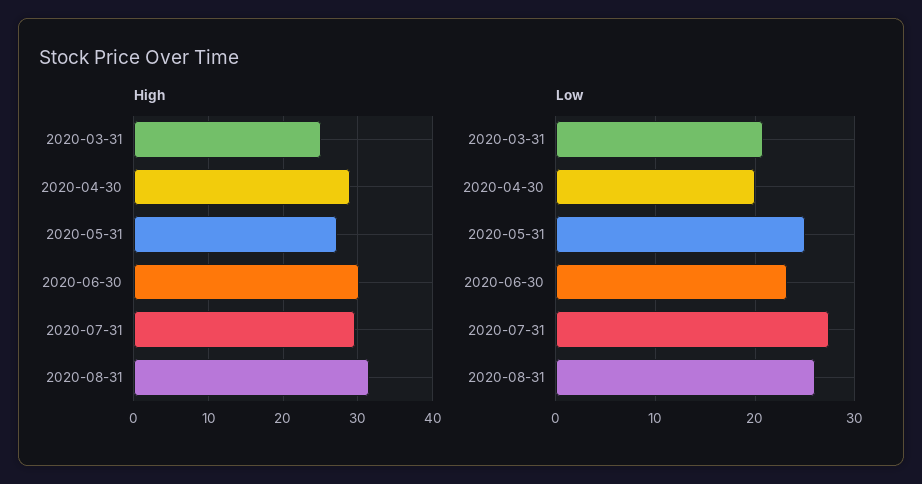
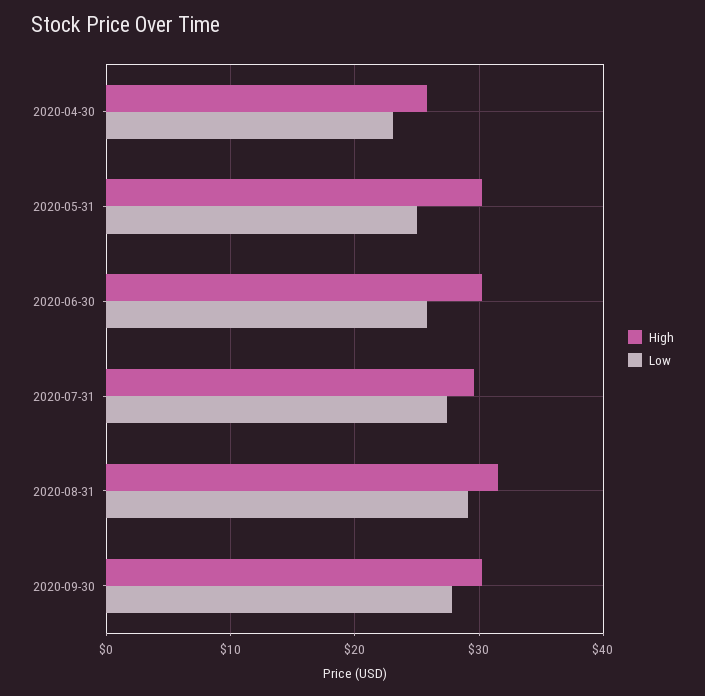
High, 2020-03-31: 25 -> none
High, 2020-04-30: 29 -> 26
High, 2020-05-31: 27 -> 30
Low, 2020-03-31: 21 -> none
Low, 2020-04-30: 20 -> 23
Low, 2020-06-30: 23 -> 26
Low, 2020-08-31: 26 -> 29
High, 2020-09-30: none -> 30
Low, 2020-09-30: none -> 28

